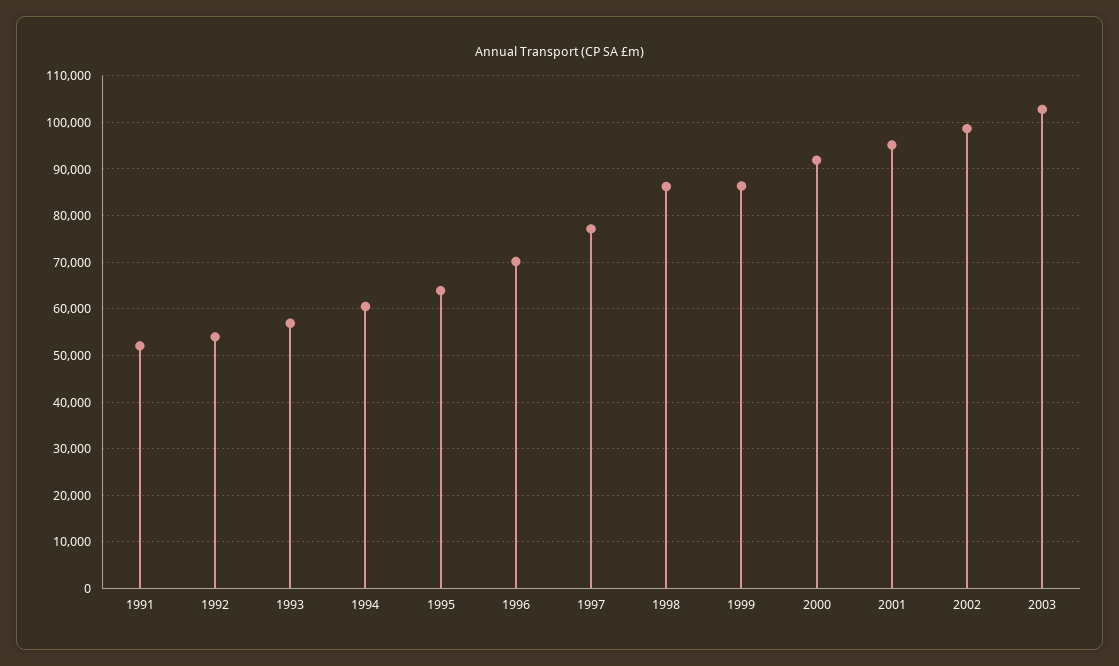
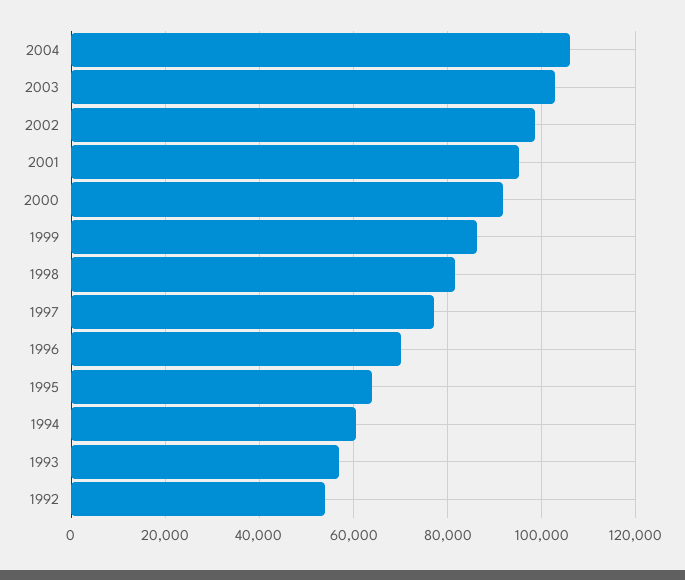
1991: 52000 -> none
1998: 86000 -> 82000
2004: none -> 106000

